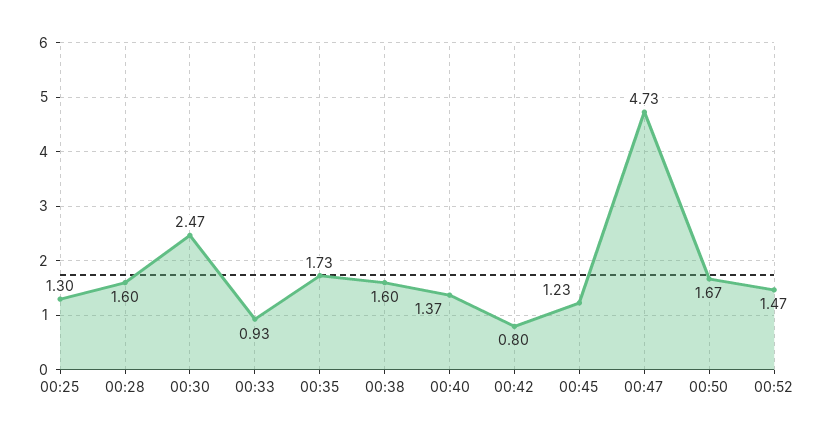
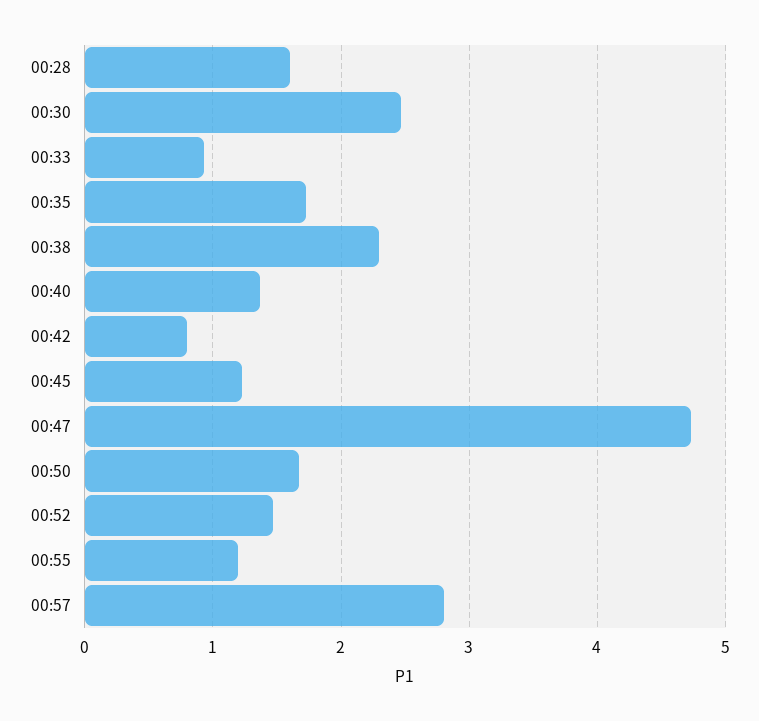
00:25: 1.3 -> none
00:38: 1.6 -> 2.3
00:55: none -> 1.2
00:57: none -> 2.8

